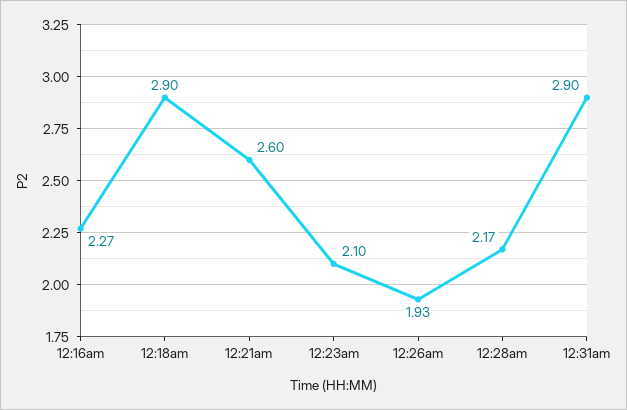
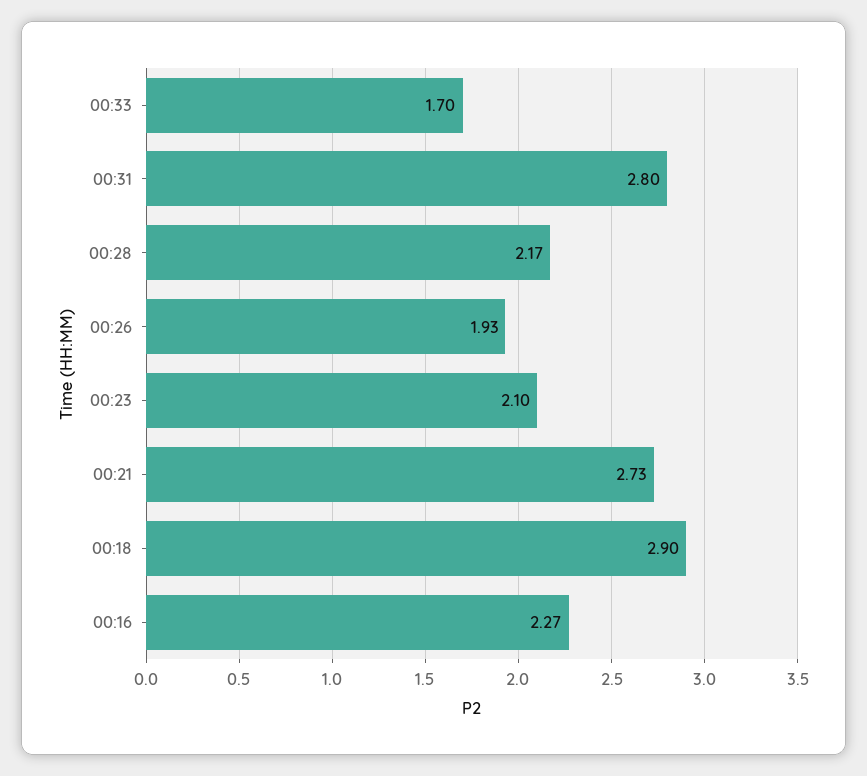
12:21am: 2.6 -> 2.73
12:31am: 2.9 -> 2.8
00:33: none -> 1.7

